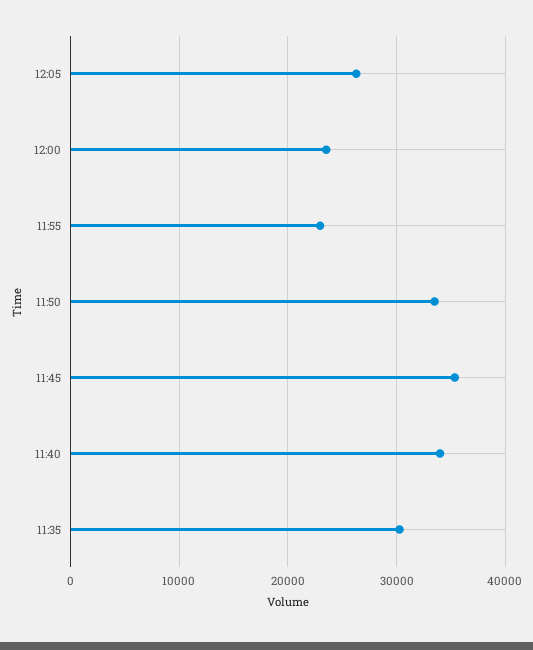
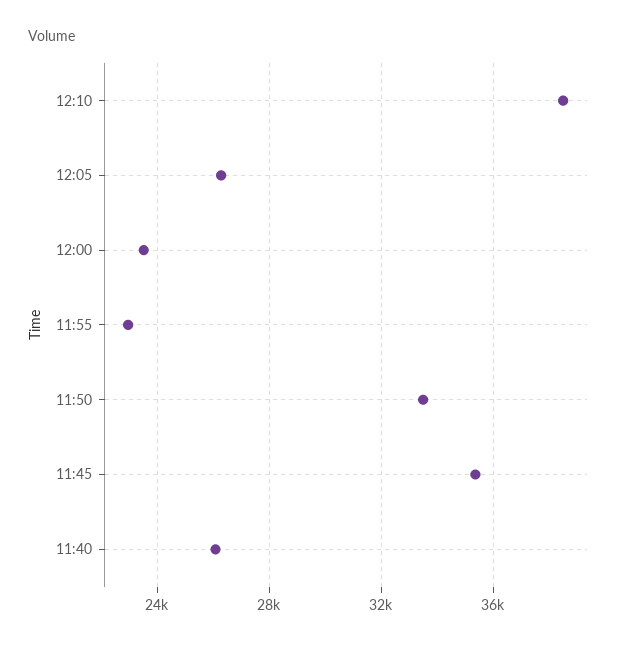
11:40: 34000 -> 26000
11:35: 30000 -> none
12:10: none -> 38500

